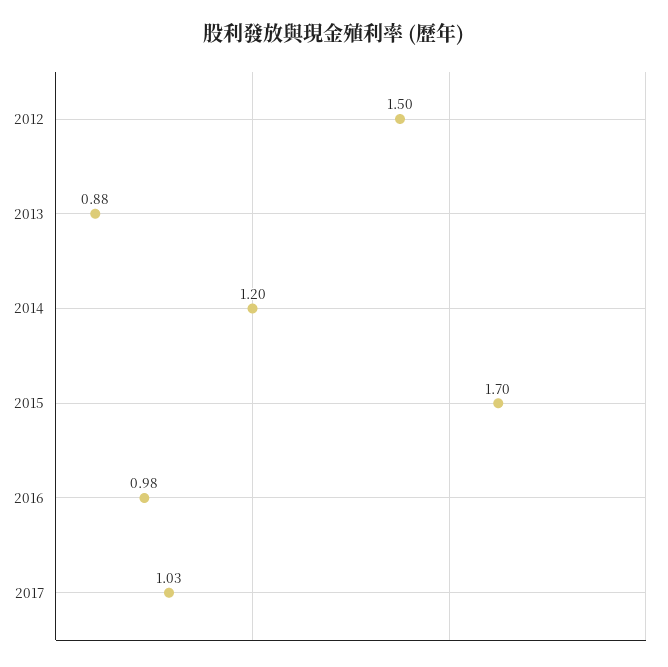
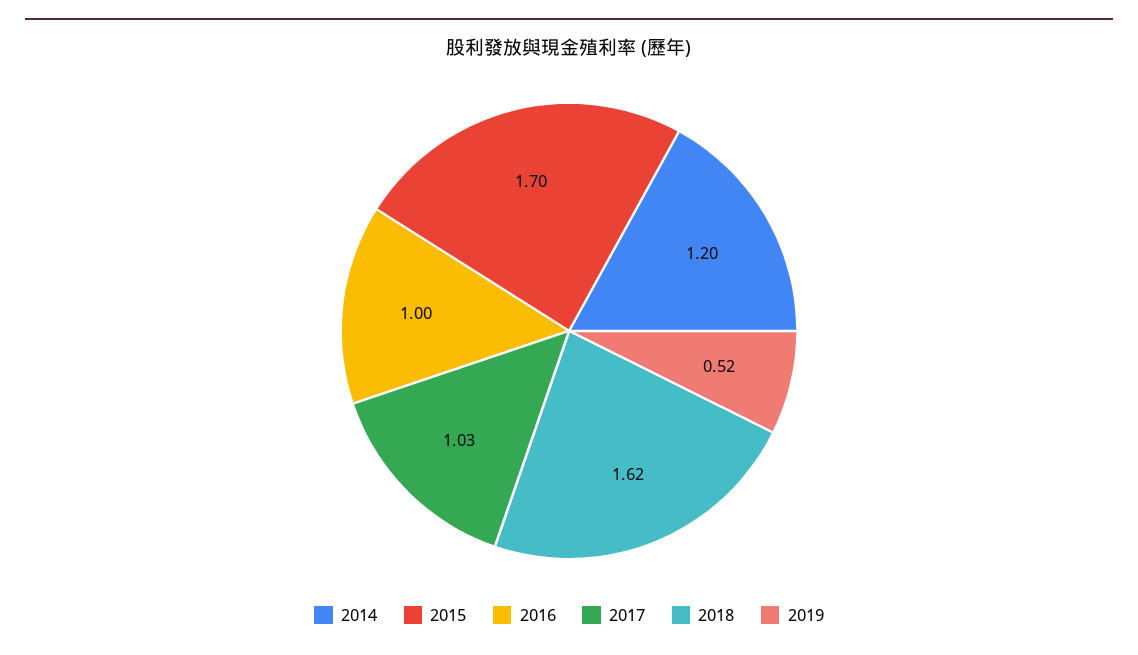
2012: 1.5 -> none
2013: 0.88 -> none
2016: 0.98 -> 1
2018: none -> 1.62
2019: none -> 0.52

